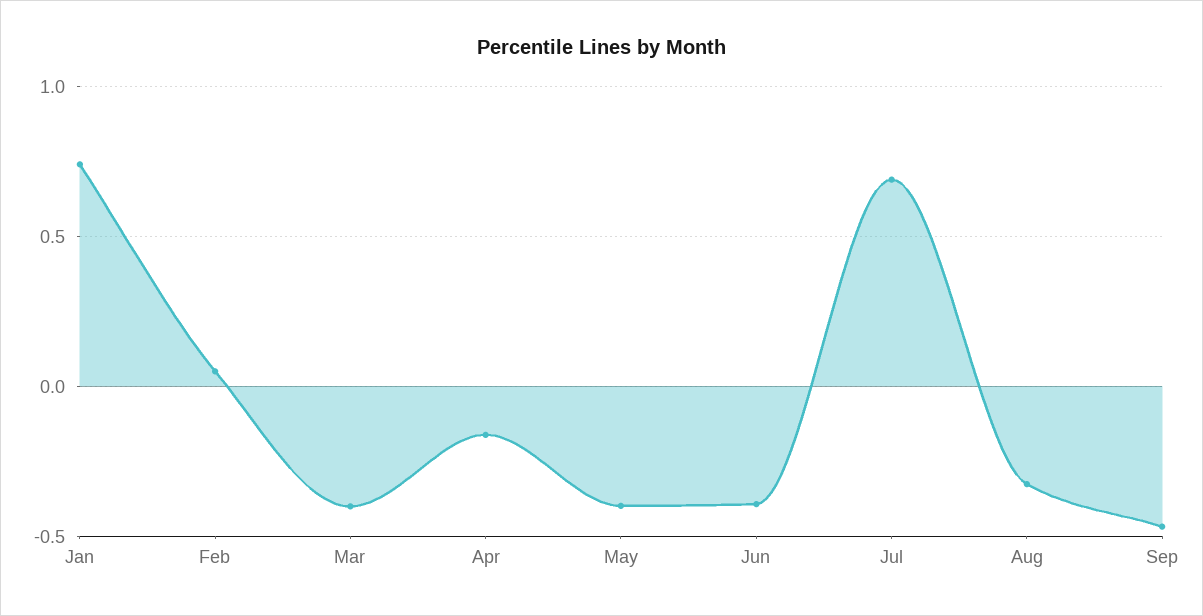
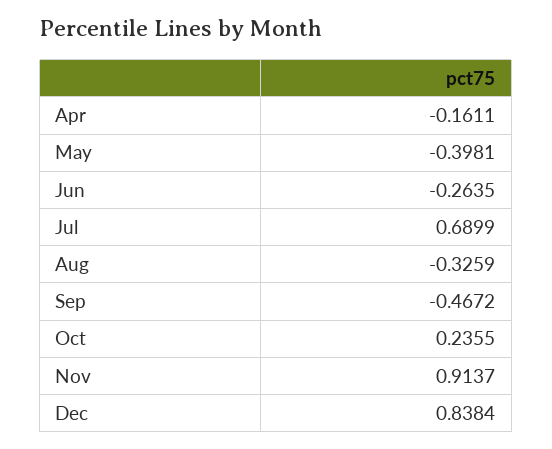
Jan: 0.75 -> none
Feb: 0.05 -> none
Mar: -0.4 -> none
Jun: -0.4 -> -0.2635
Oct: none -> 0.2355
Nov: none -> 0.9137
Dec: none -> 0.8384

